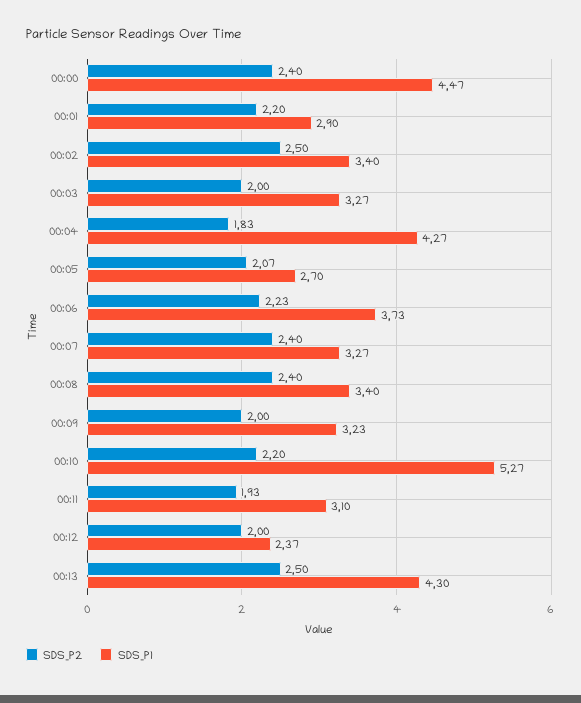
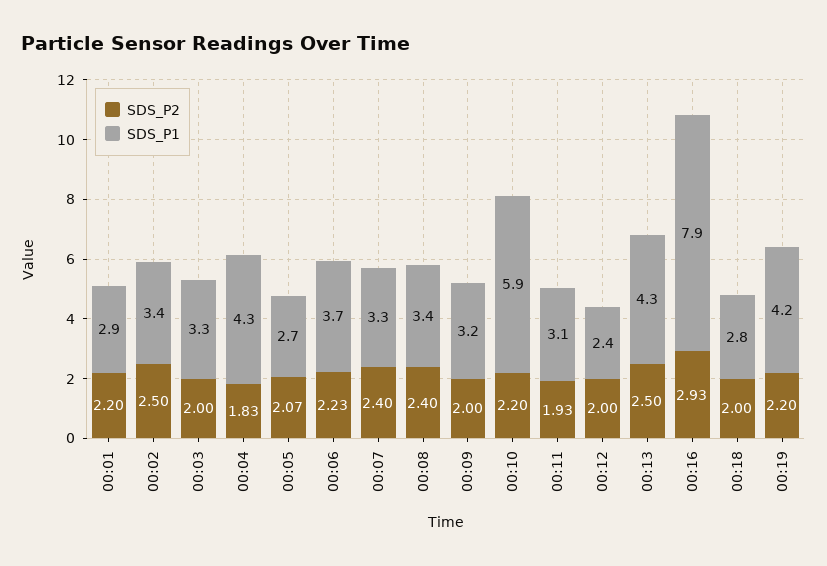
SDS_P2, 00:00: 2.4 -> none
SDS_P1, 00:00: 4.47 -> none
SDS_P1, 00:10: 5.27 -> 5.9
SDS_P2, 00:16: none -> 2.93
SDS_P1, 00:16: none -> 7.9
SDS_P2, 00:18: none -> 2
SDS_P1, 00:18: none -> 2.8
SDS_P2, 00:19: none -> 2.2
SDS_P1, 00:19: none -> 4.2

